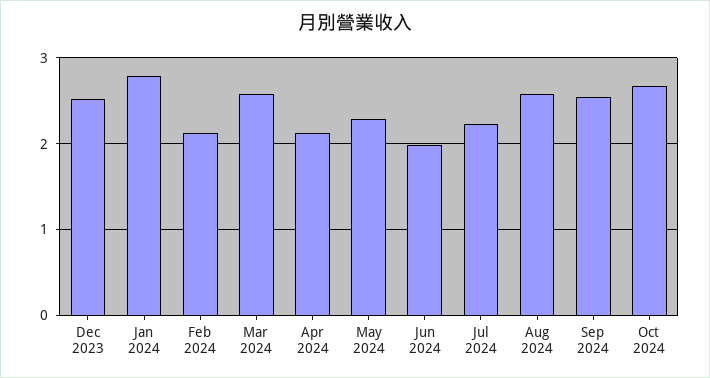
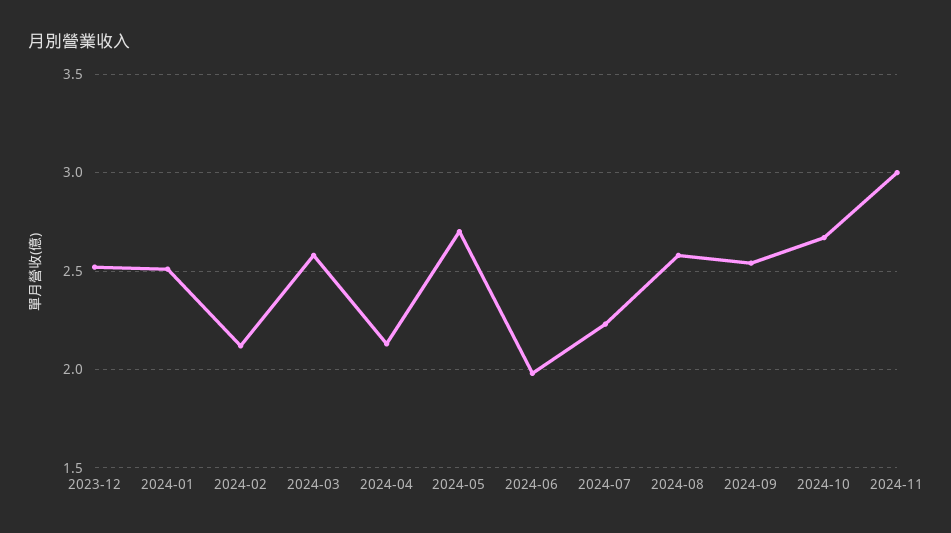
Jan 2024: 2.8 -> 2.5
May 2024: 2.3 -> 2.7
2024-11: none -> 3

